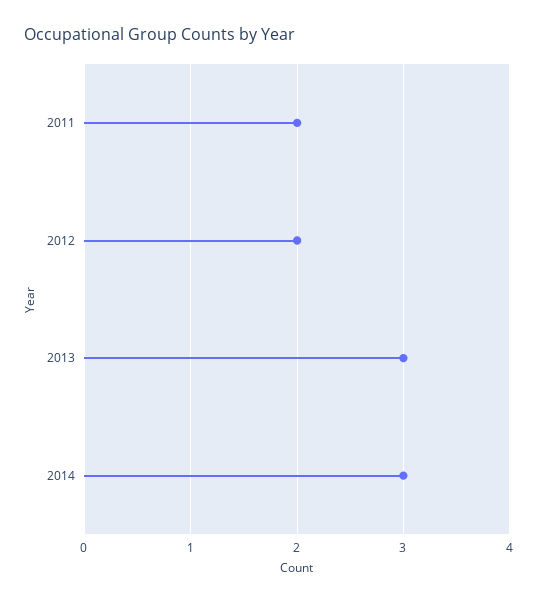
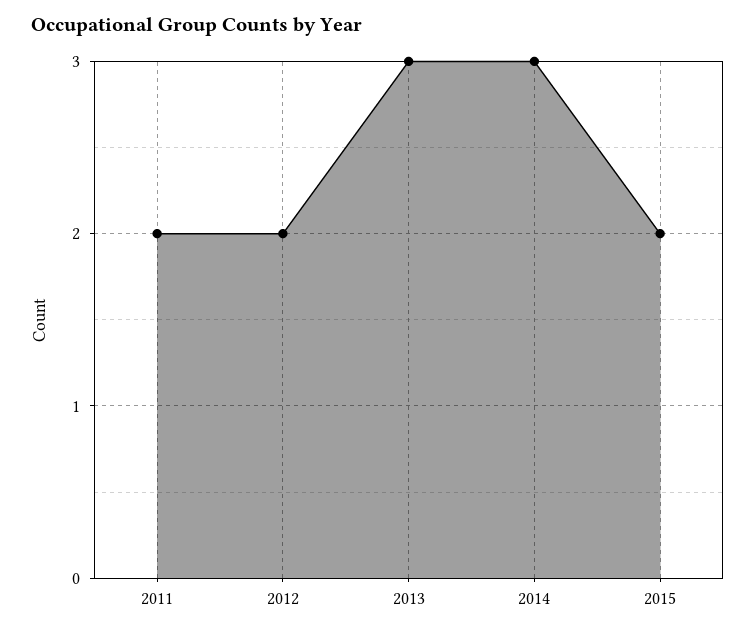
2015: none -> 2

